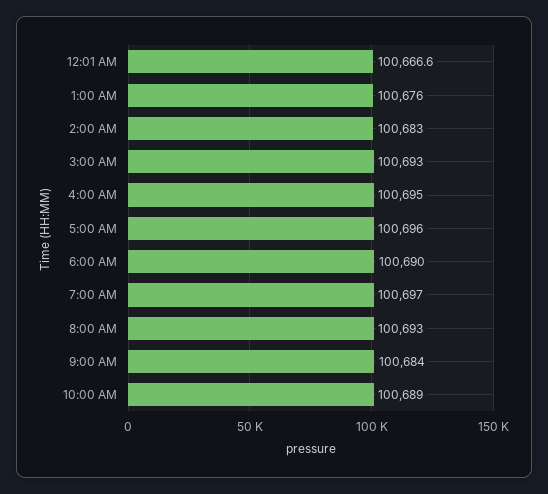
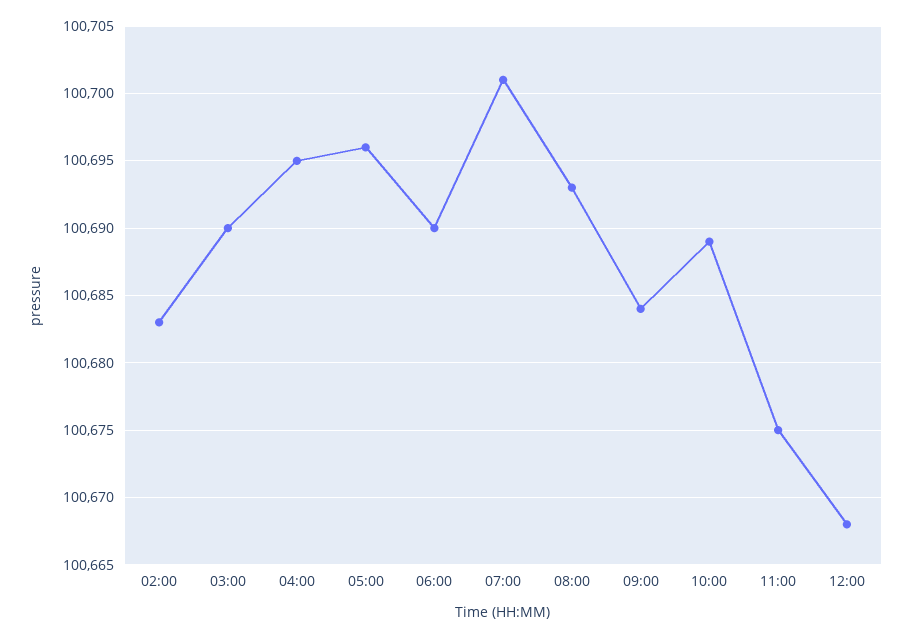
12:01 AM: 100666.6 -> none
1:00 AM: 100676 -> none
3:00 AM: 100693 -> 100690
7:00 AM: 100697 -> 100701
11:00: none -> 100675
12:00: none -> 100668

